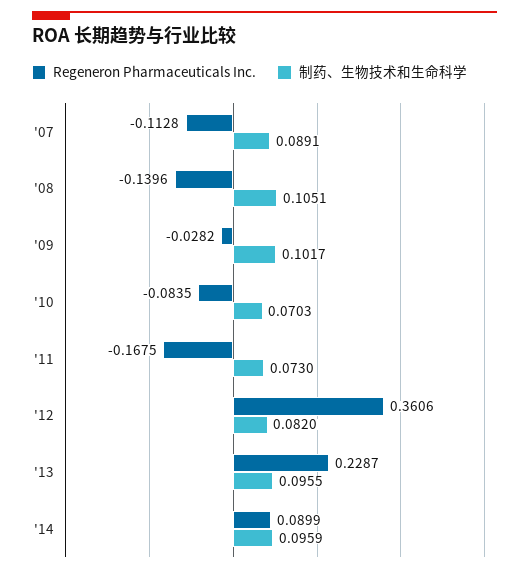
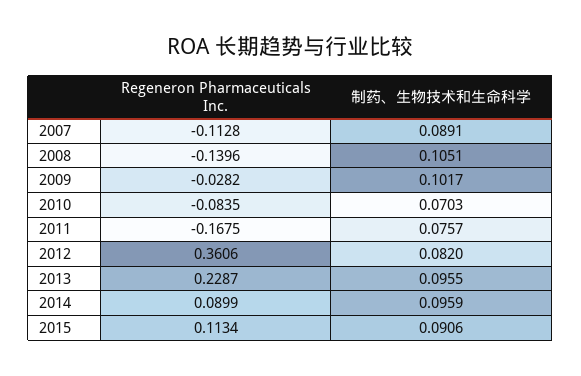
制药、生物技术和生命科学, '11: 0.073 -> 0.0757
Regeneron Pharmaceuticals Inc., 2015: none -> 0.1134
制药、生物技术和生命科学, 2015: none -> 0.0906

